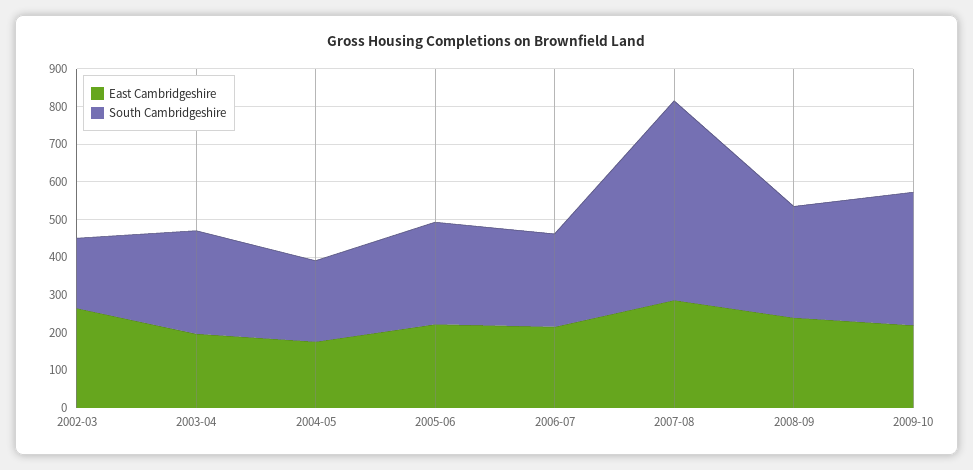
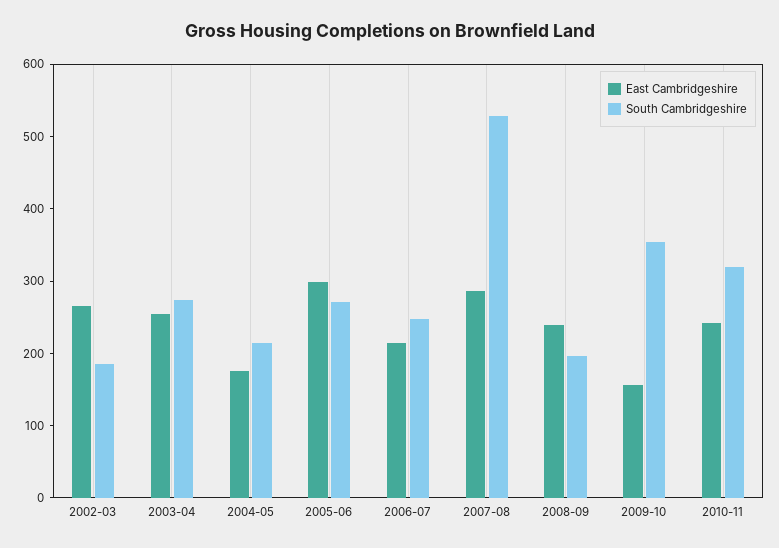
East Cambridgeshire, 2003-04: 200 -> 260
East Cambridgeshire, 2005-06: 225 -> 300
South Cambridgeshire, 2008-09: 300 -> 200
East Cambridgeshire, 2009-10: 225 -> 160
East Cambridgeshire, 2010-11: none -> 240
South Cambridgeshire, 2010-11: none -> 320

